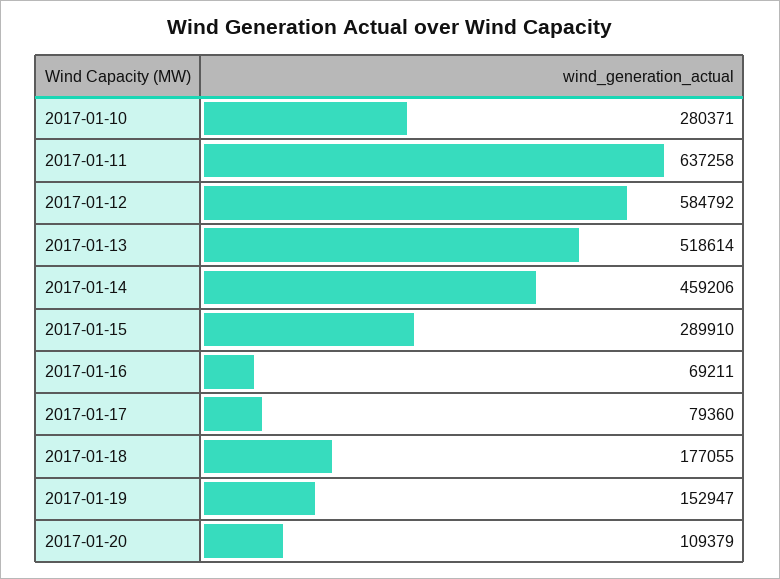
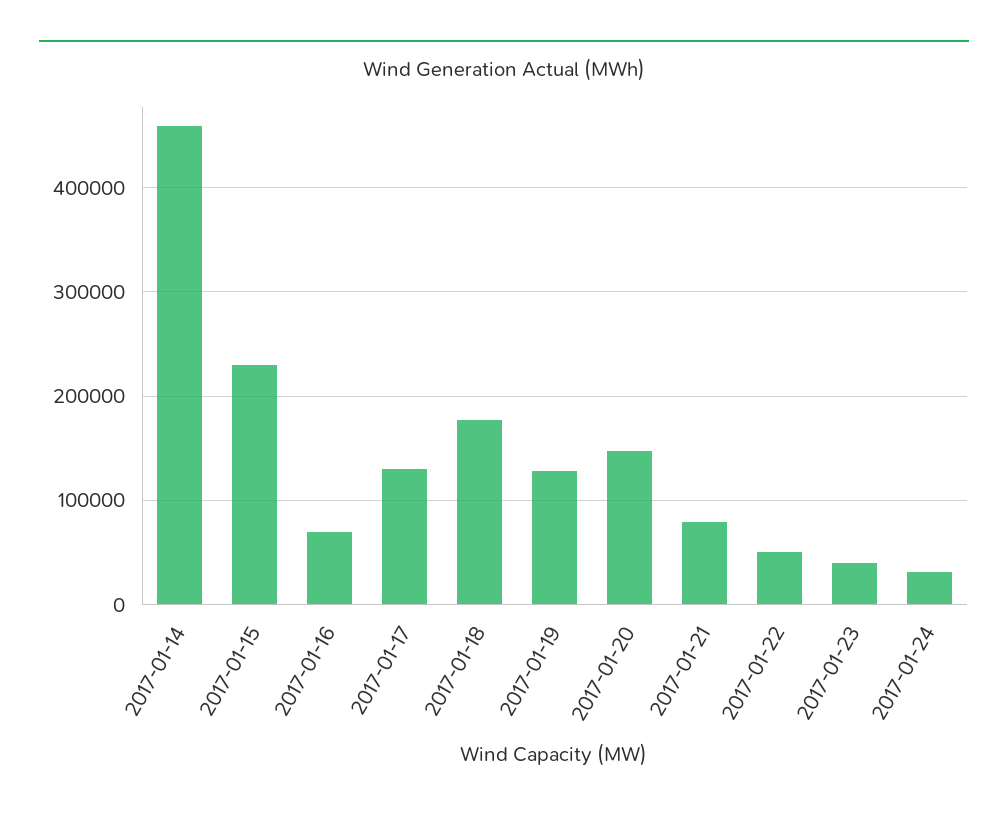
2017-01-10: 280371 -> none
2017-01-11: 637258 -> none
2017-01-12: 584792 -> none
2017-01-13: 518614 -> none
2017-01-15: 289910 -> 230000
2017-01-17: 79360 -> 130000
2017-01-19: 152947 -> 130000
2017-01-20: 109379 -> 150000
2017-01-21: none -> 80000
2017-01-22: none -> 50000
2017-01-23: none -> 40000
2017-01-24: none -> 30000

